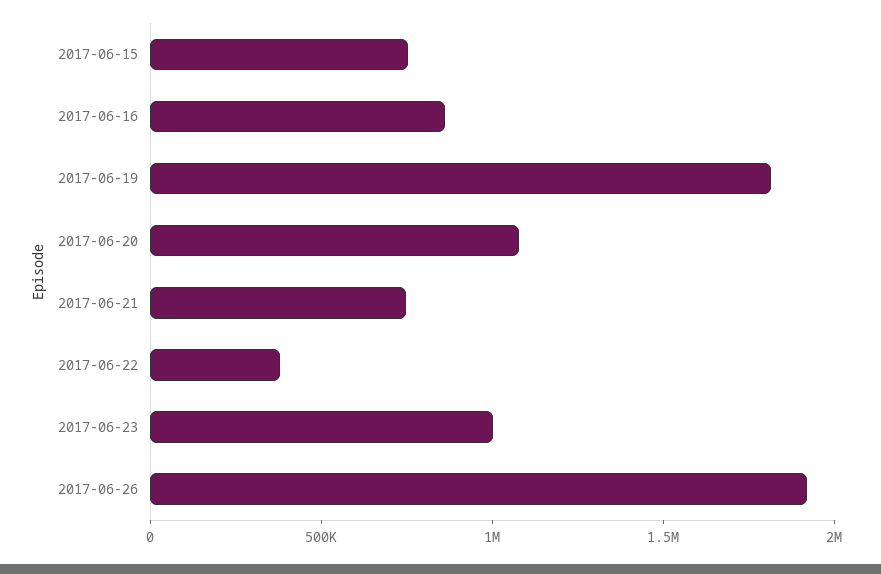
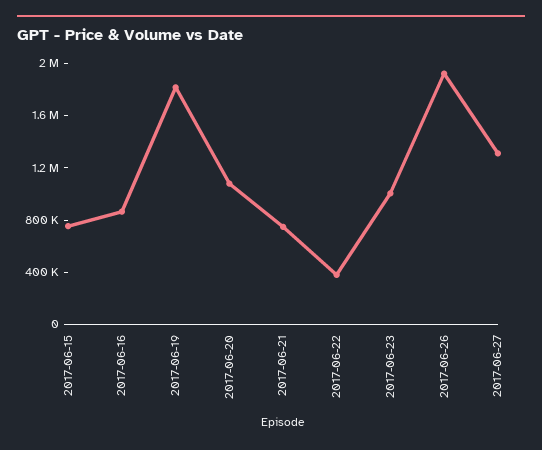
2017-06-27: none -> 1300000

